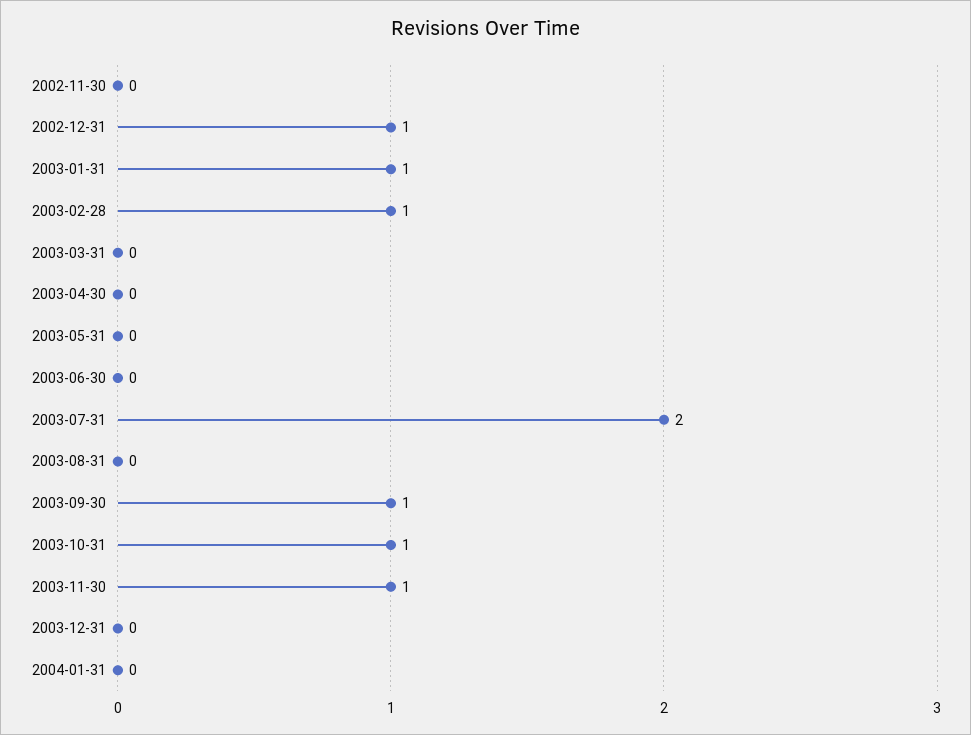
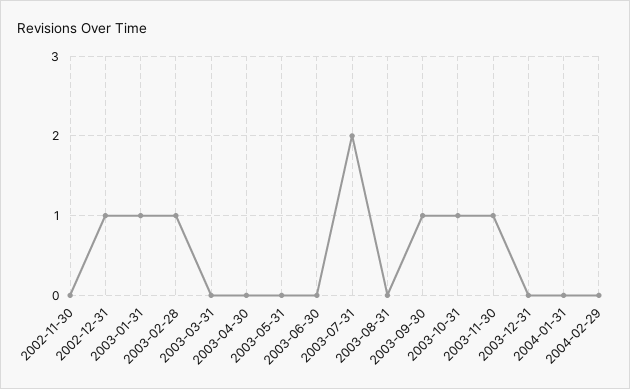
2004-02-29: none -> 0

